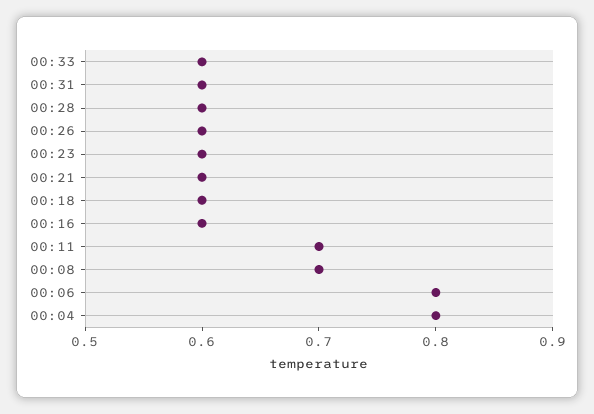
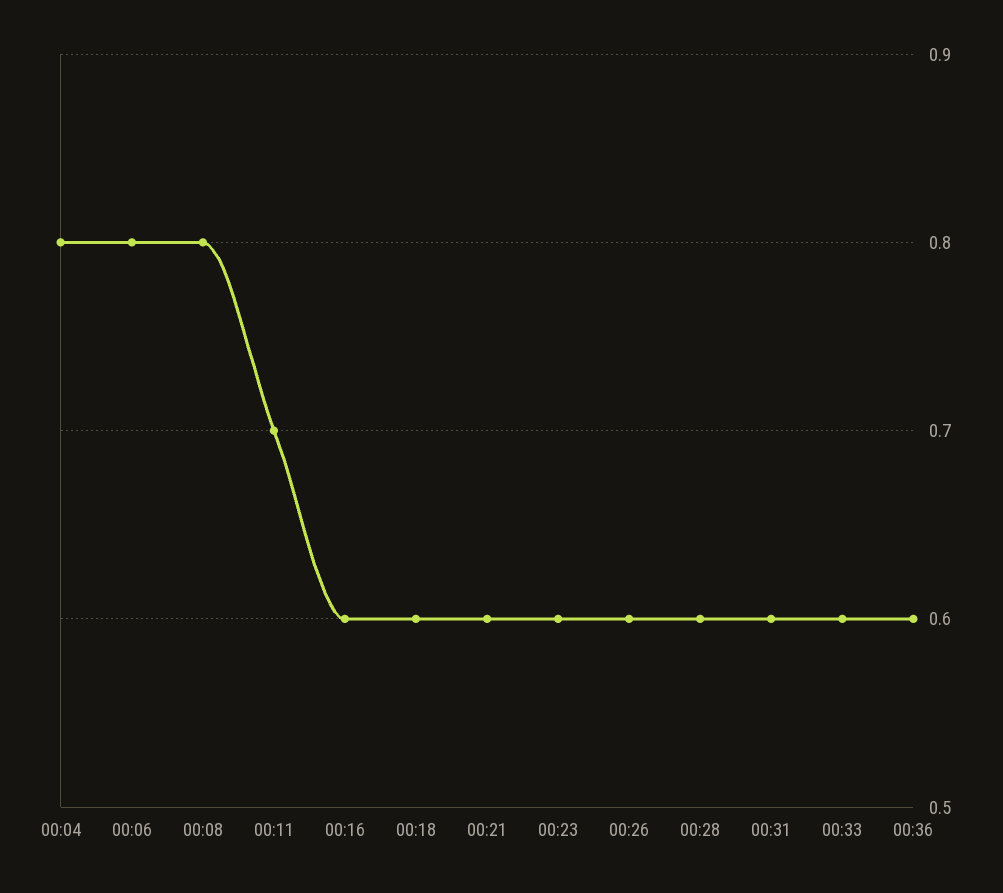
00:08: 0.7 -> 0.8
00:36: none -> 0.6

